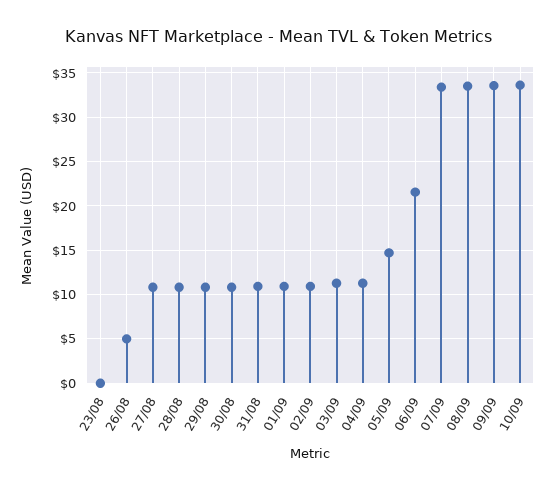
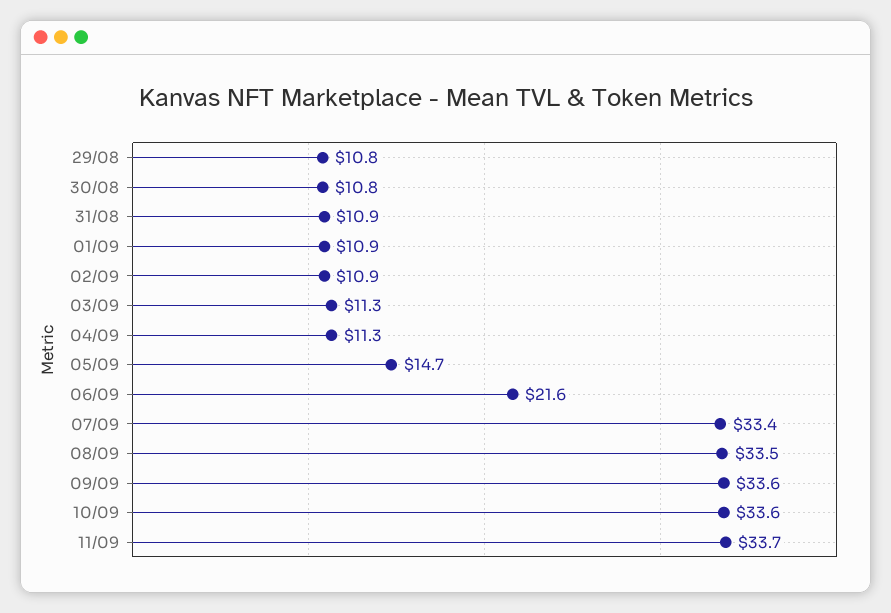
23/08: 0 -> none
26/08: 5 -> none
27/08: 11 -> none
28/08: 11 -> none
11/09: none -> 33.7

